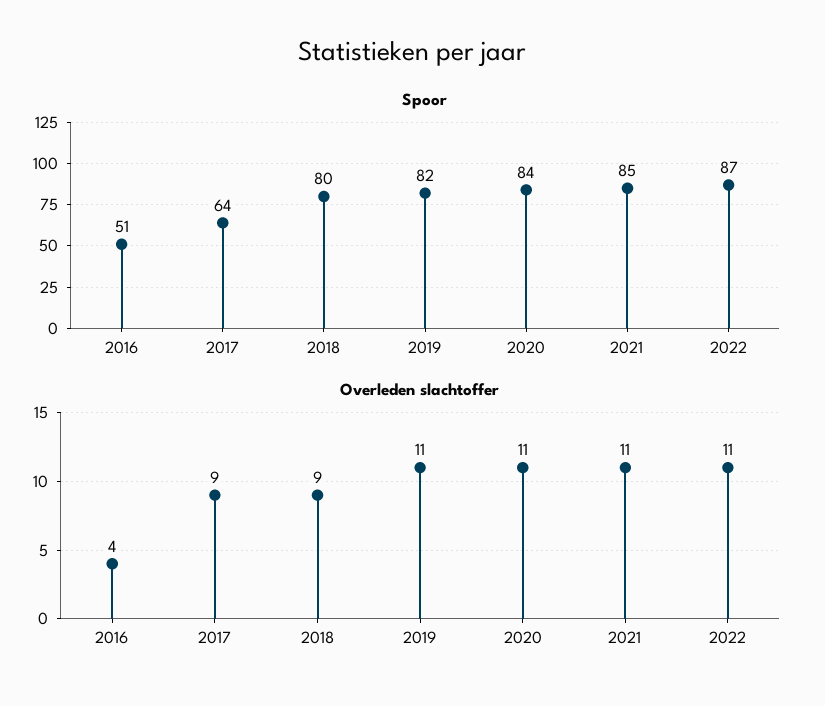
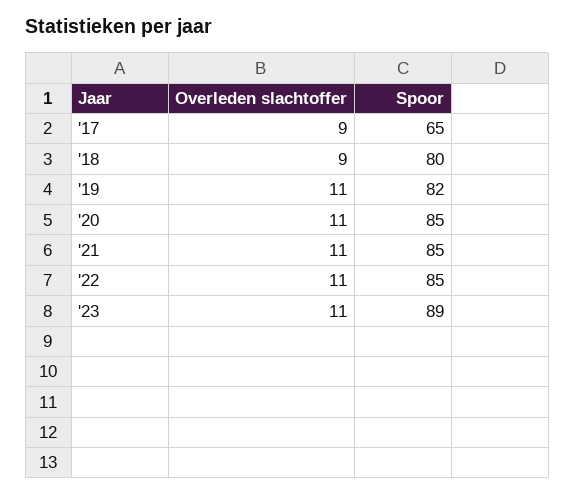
Spoor, 2016: 51 -> none
Spoor, 2017: 64 -> 65
Spoor, 2020: 84 -> 85
Spoor, 2022: 87 -> 85
Overleden slachtoffer, 2016: 4 -> none
Overleden slachtoffer, '23: none -> 11
Spoor, '23: none -> 89

